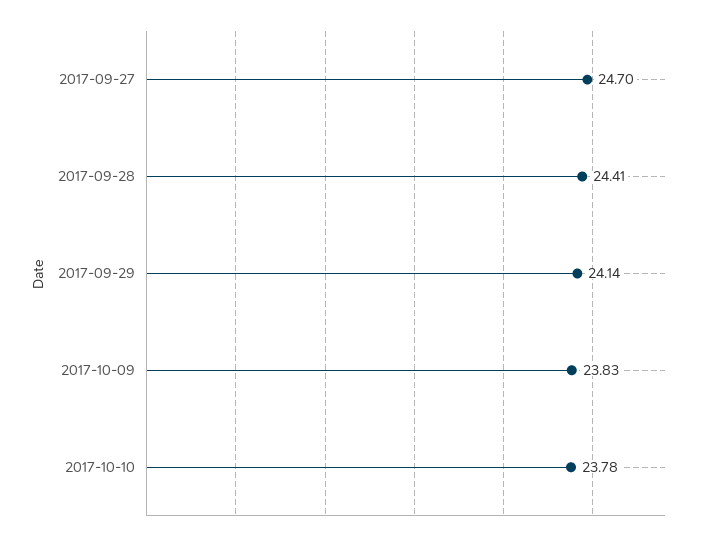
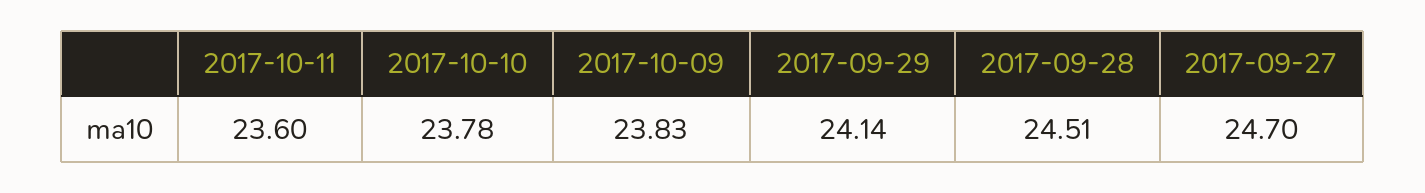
2017-09-28: 24.41 -> 24.51
2017-10-11: none -> 23.6

